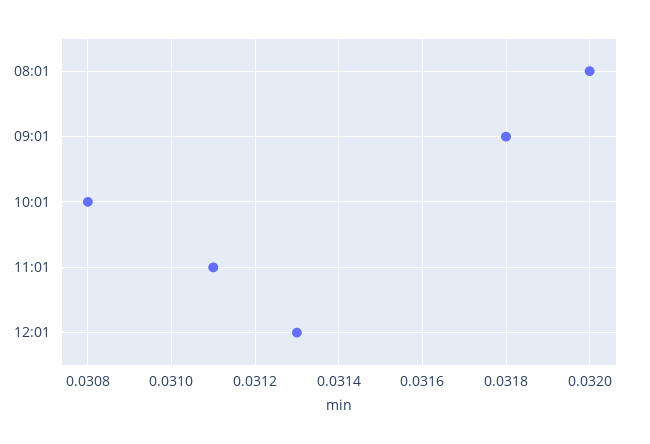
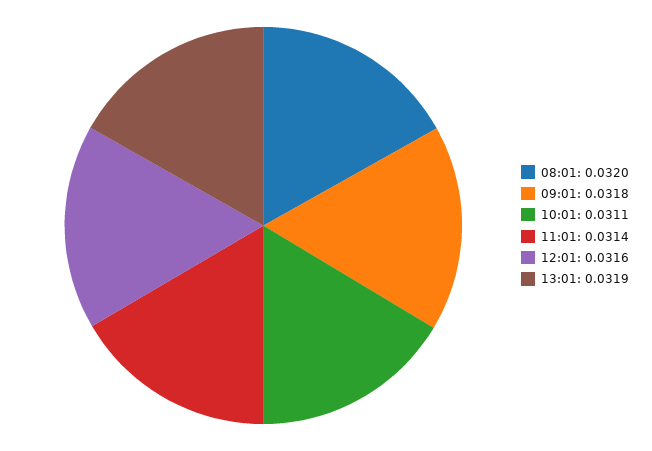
10:01: 0.0308 -> 0.0311
11:01: 0.0311 -> 0.0314
12:01: 0.0313 -> 0.0316
13:01: none -> 0.0319

